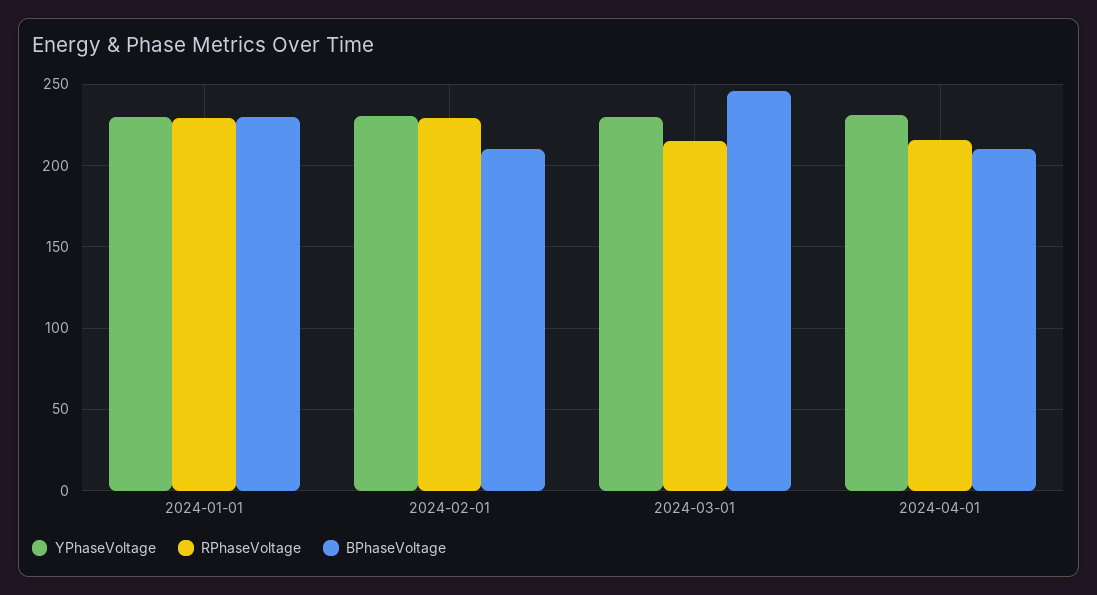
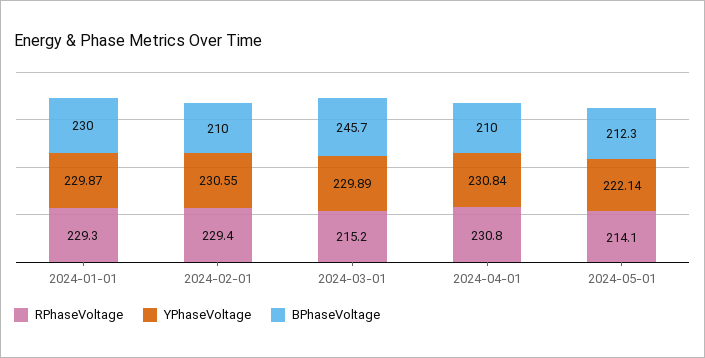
RPhaseVoltage, 2024-04-01: 215 -> 230.8
RPhaseVoltage, 2024-05-01: none -> 214.1
YPhaseVoltage, 2024-05-01: none -> 222.14
BPhaseVoltage, 2024-05-01: none -> 212.3

